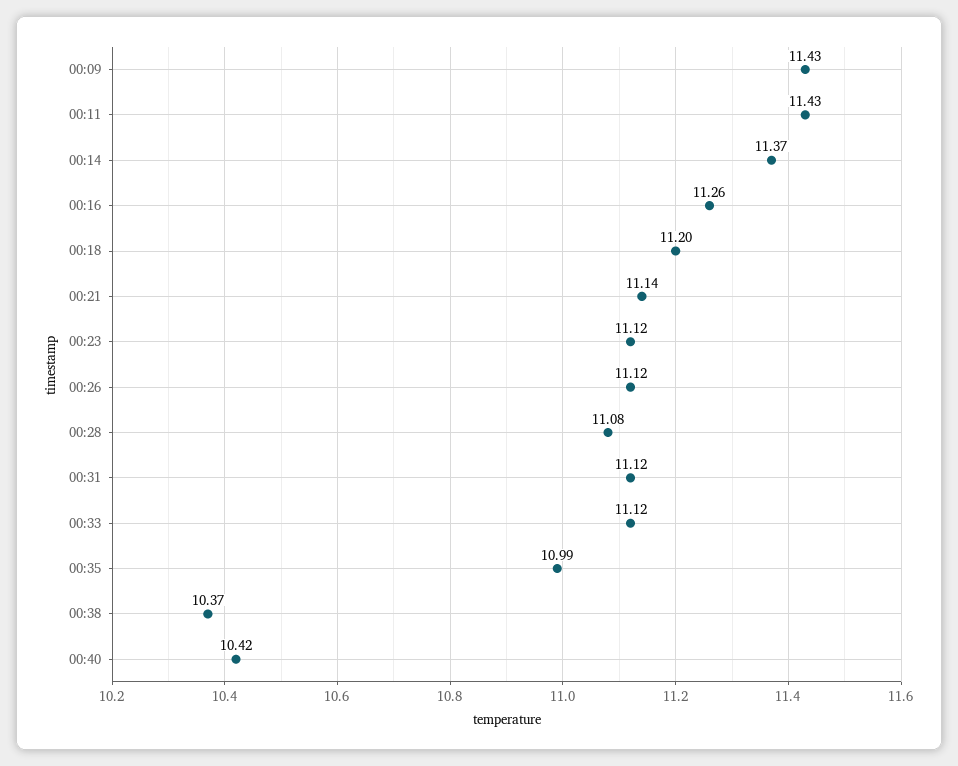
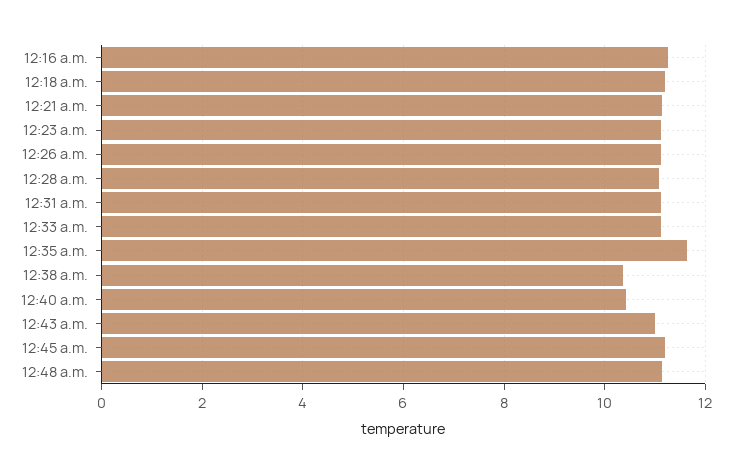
00:09: 11.43 -> none
00:11: 11.43 -> none
00:14: 11.37 -> none
00:35: 10.99 -> 11.6
12:43 a.m.: none -> 11
12:45 a.m.: none -> 11.2
12:48 a.m.: none -> 11.2

